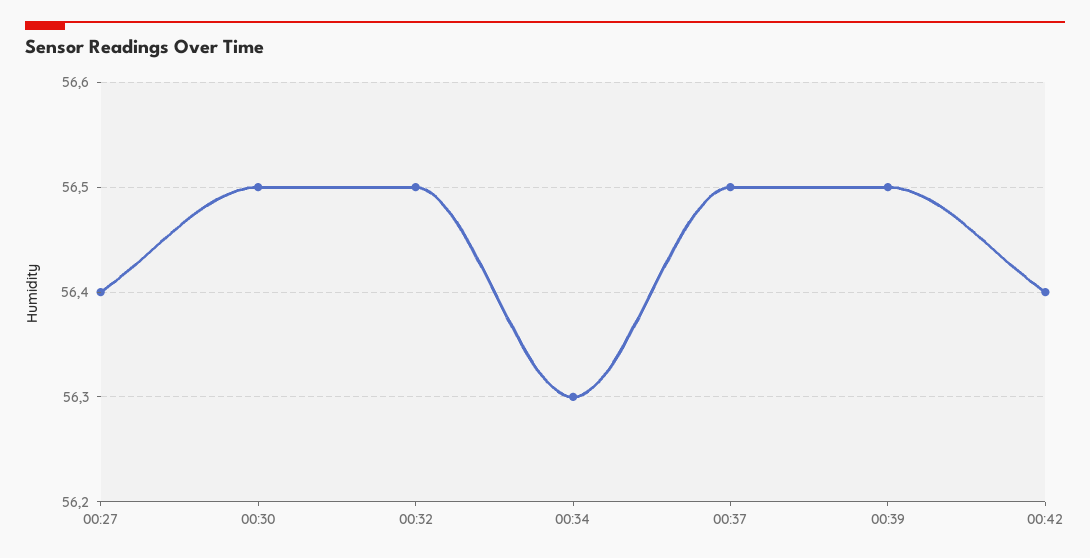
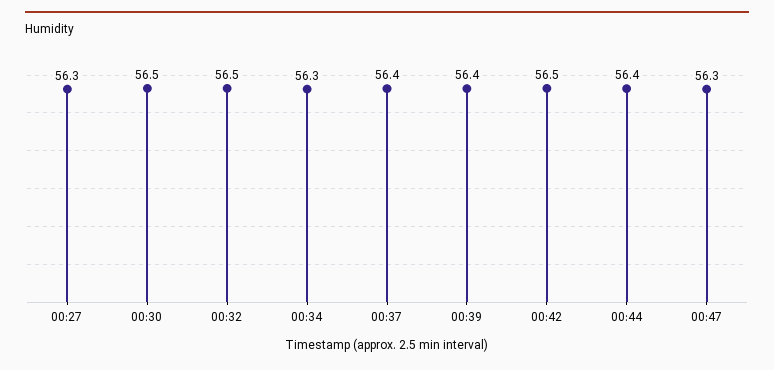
00:27: 56.4 -> 56.3
00:37: 56.5 -> 56.4
00:39: 56.5 -> 56.4
00:42: 56.4 -> 56.5
00:44: none -> 56.4
00:47: none -> 56.3

